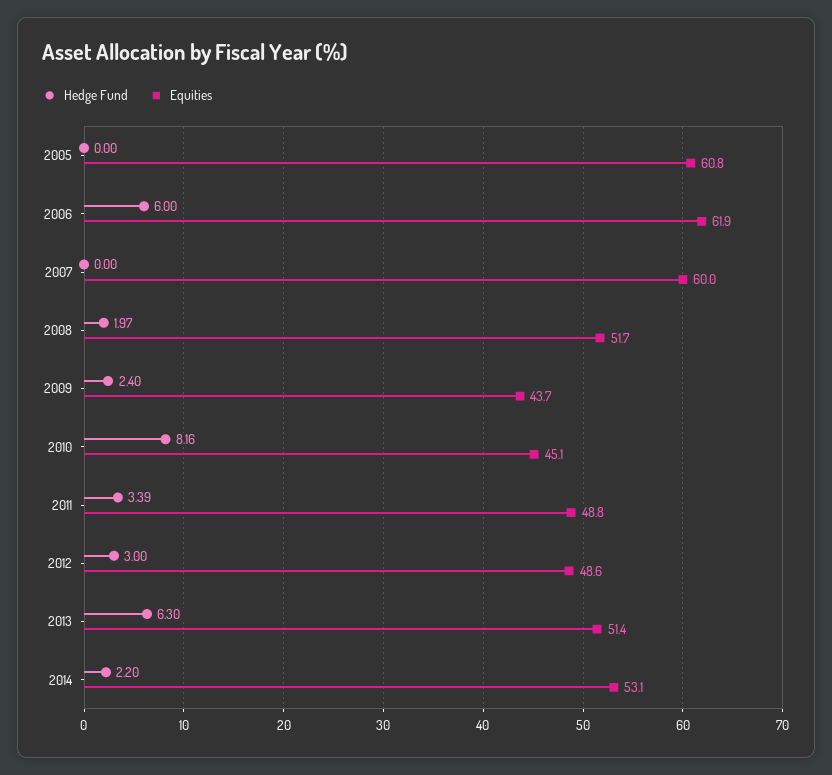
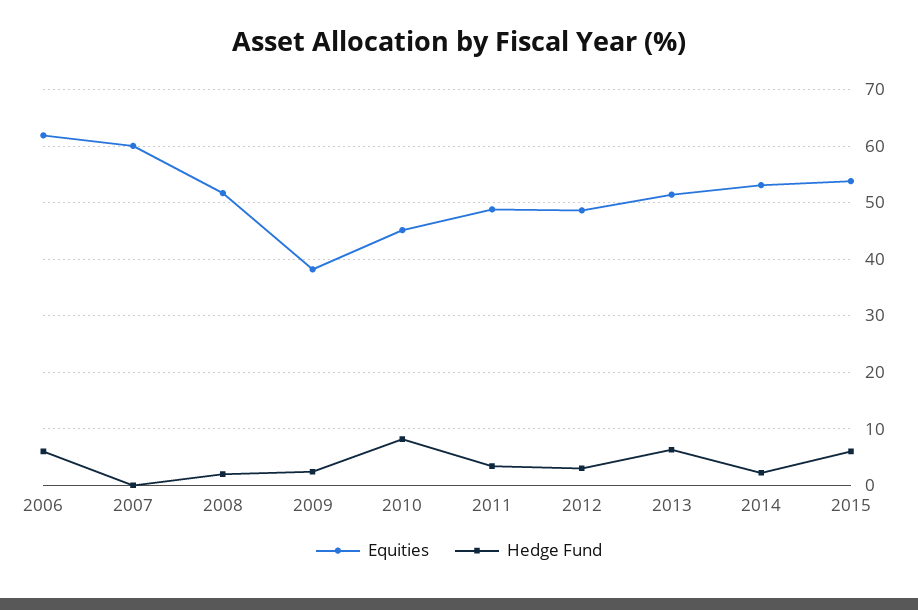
Hedge Fund, 2005: 0 -> none
Equities, 2005: 60.8 -> none
Equities, 2009: 43.7 -> 38
Equities, 2015: none -> 54
Hedge Fund, 2015: none -> 6

